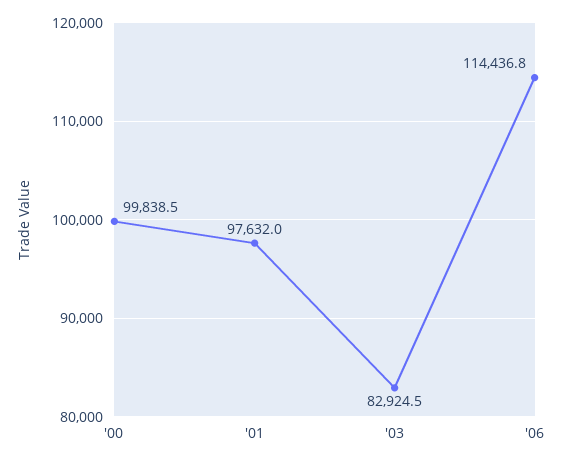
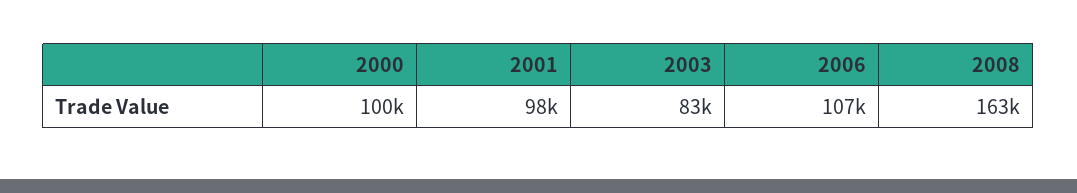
'06: 114436.8 -> 107000
2008: none -> 163000

